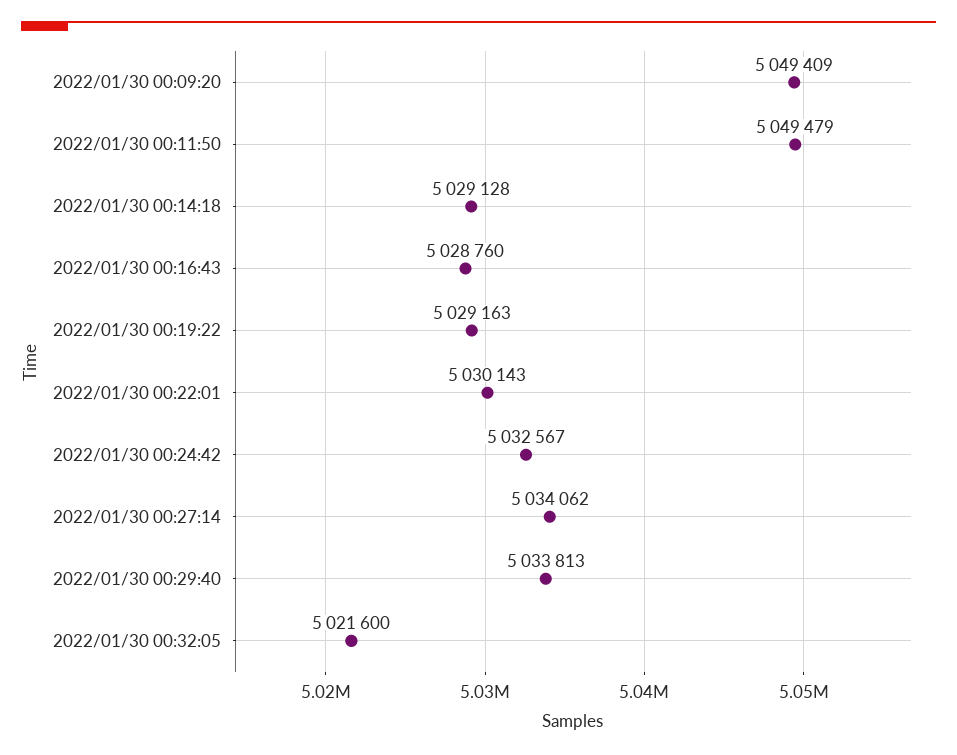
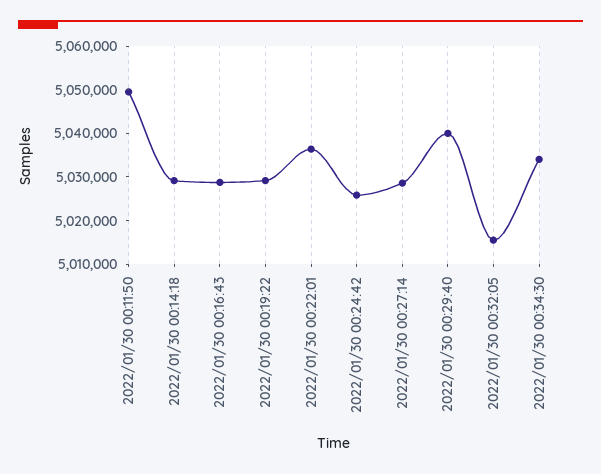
2022/01/30 00:09:20: 5049409 -> none
2022/01/30 00:22:01: 5030143 -> 5036000
2022/01/30 00:24:42: 5032567 -> 5026000
2022/01/30 00:27:14: 5034062 -> 5028000
2022/01/30 00:29:40: 5033813 -> 5040000
2022/01/30 00:32:05: 5021600 -> 5016000
2022/01/30 00:34:30: none -> 5034000

